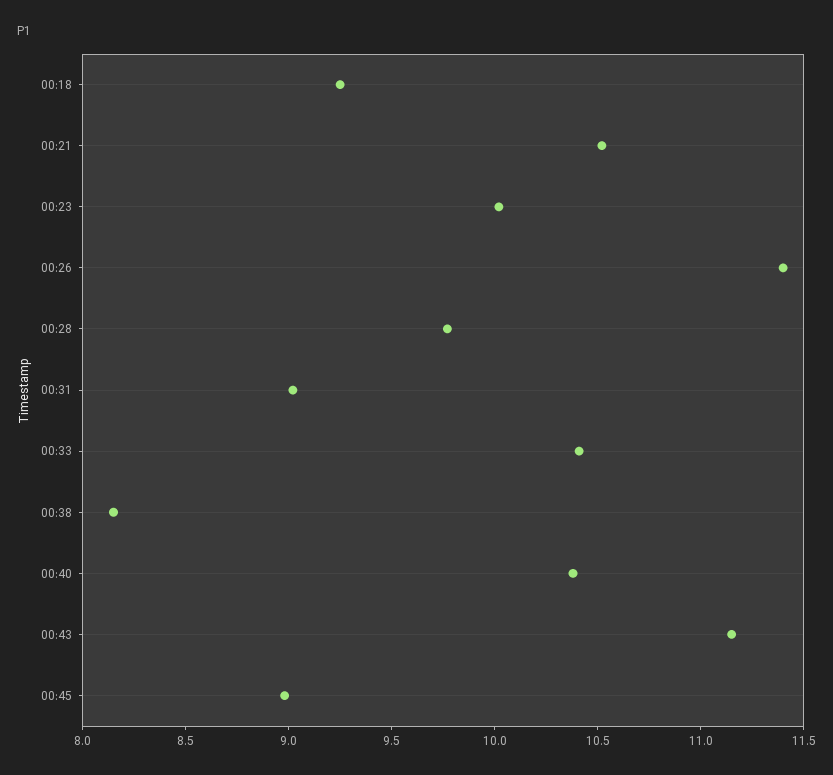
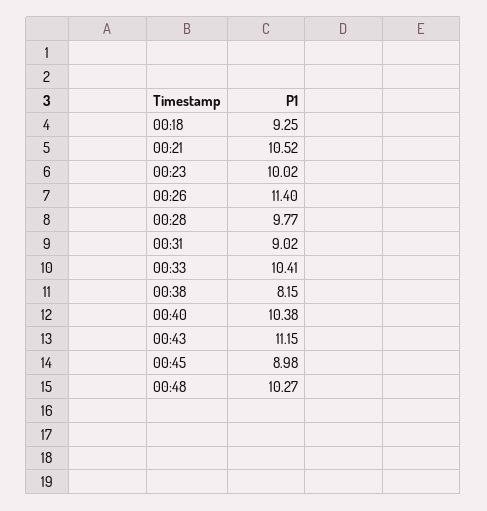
00:48: none -> 10.27

